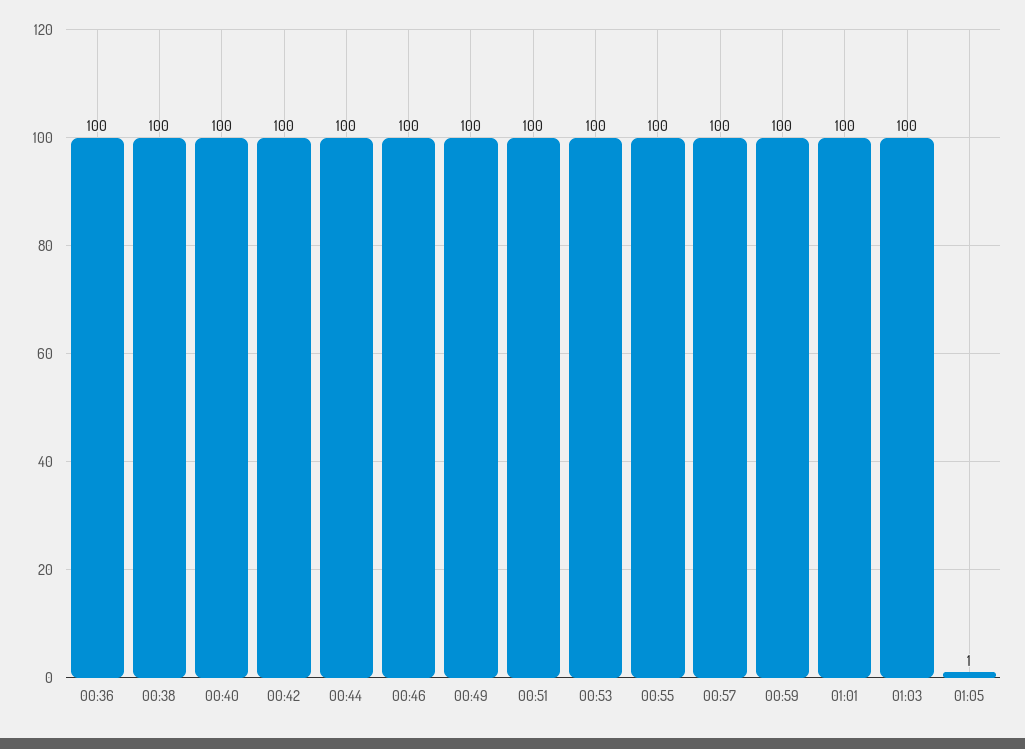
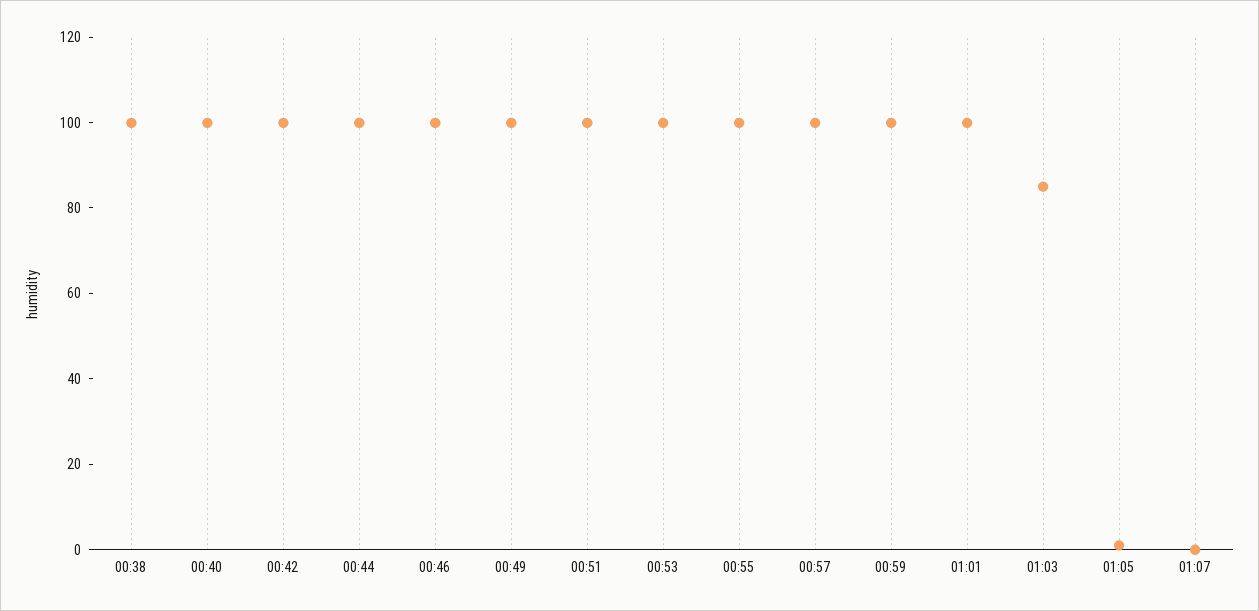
00:36: 100 -> none
01:03: 100 -> 85
01:07: none -> 0

